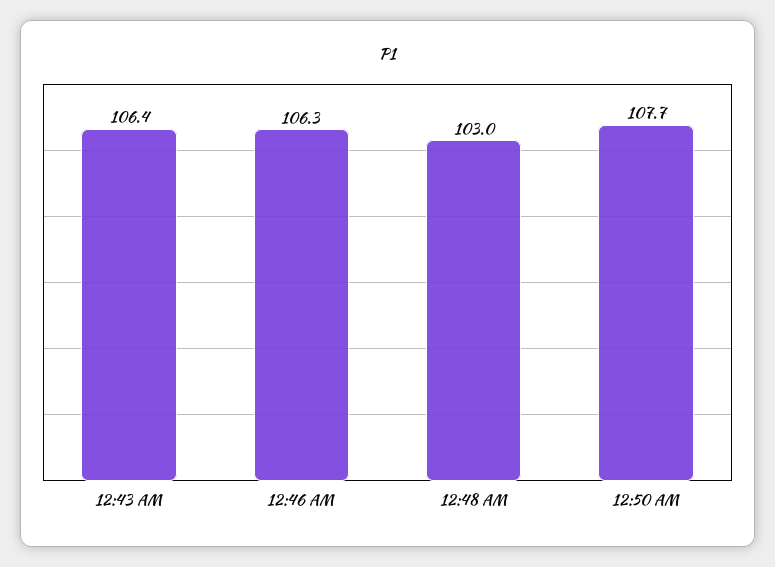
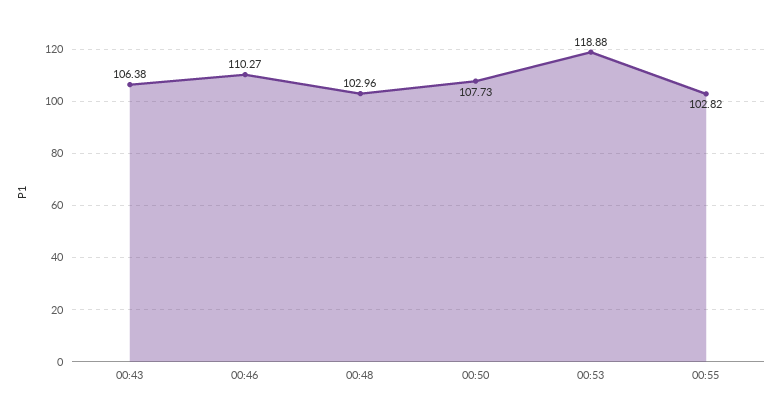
12:46 AM: 106.3 -> 110.27
00:53: none -> 118.88
00:55: none -> 102.82

